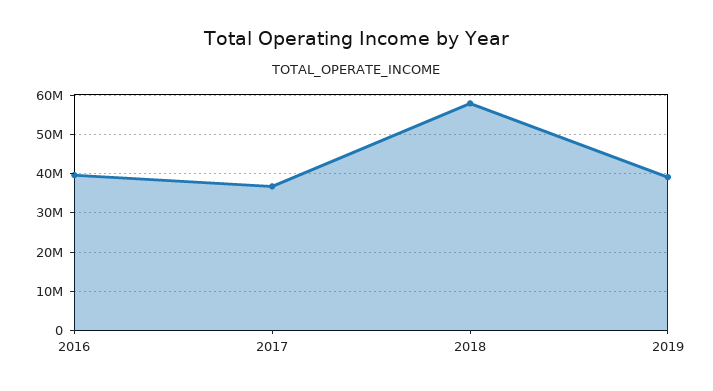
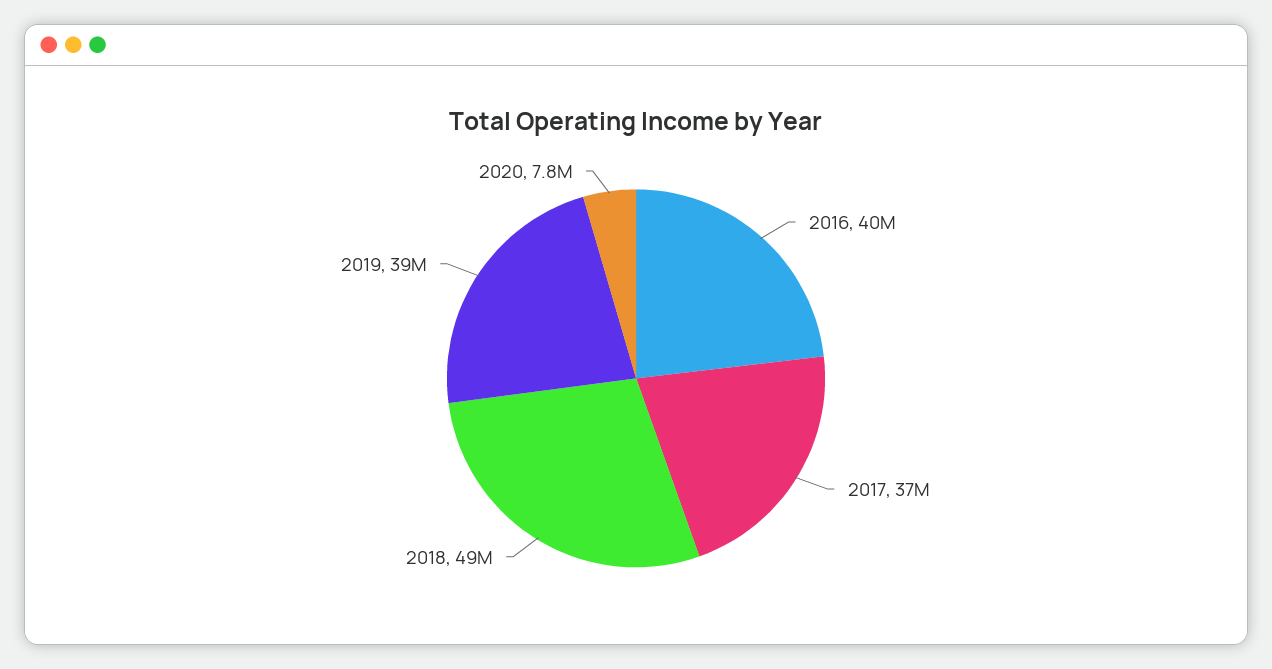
2018: 58000000 -> 49000000
2020: none -> 7800000

